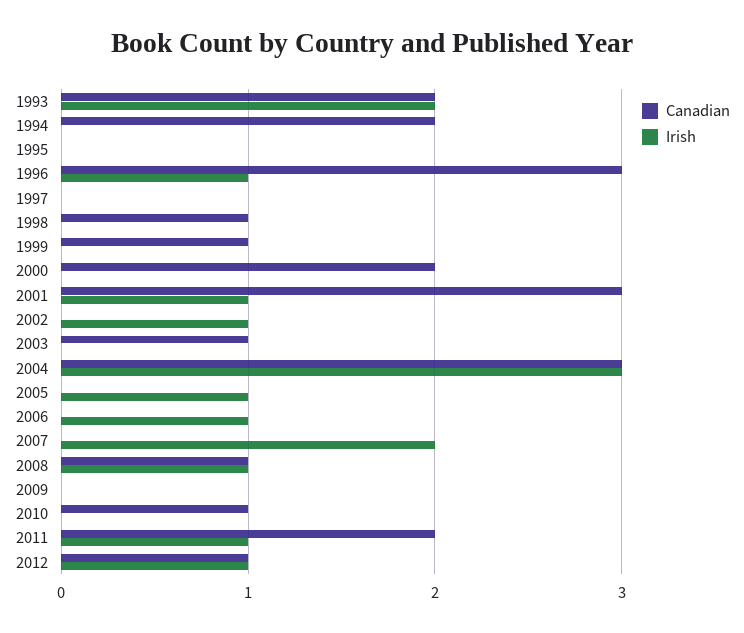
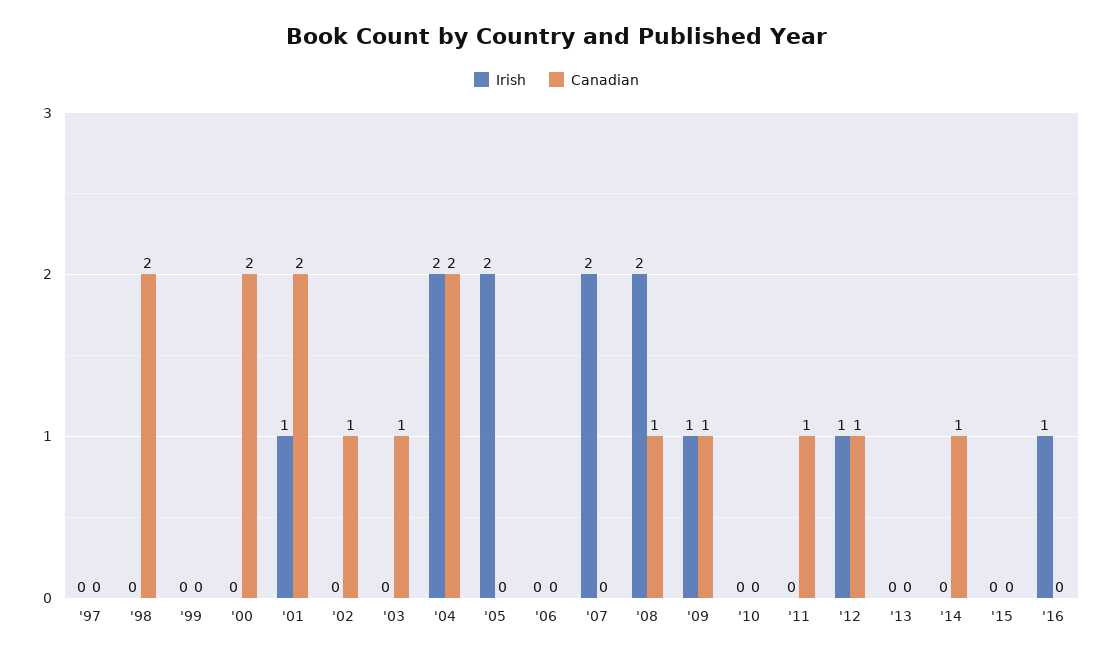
Canadian, 1993: 2 -> none
Irish, 1993: 2 -> none
Canadian, 1994: 2 -> none
Irish, 1994: 0 -> none
Canadian, 1995: 0 -> none
Irish, 1995: 0 -> none
Canadian, 1996: 3 -> none
Irish, 1996: 1 -> none
Canadian, 1998: 1 -> 2
Canadian, 1999: 1 -> 0
Canadian, 2001: 3 -> 2
Canadian, 2002: 0 -> 1
Irish, 2002: 1 -> 0
Canadian, 2004: 3 -> 2
Irish, 2004: 3 -> 2
Irish, 2005: 1 -> 2
Irish, 2006: 1 -> 0
Irish, 2008: 1 -> 2
Canadian, 2009: 0 -> 1
Irish, 2009: 0 -> 1
Canadian, 2010: 1 -> 0
Canadian, 2011: 2 -> 1
Irish, 2011: 1 -> 0
Irish, '13: none -> 0
Canadian, '13: none -> 0
Irish, '14: none -> 0
Canadian, '14: none -> 1
Irish, '15: none -> 0
Canadian, '15: none -> 0
Irish, '16: none -> 1
Canadian, '16: none -> 0

